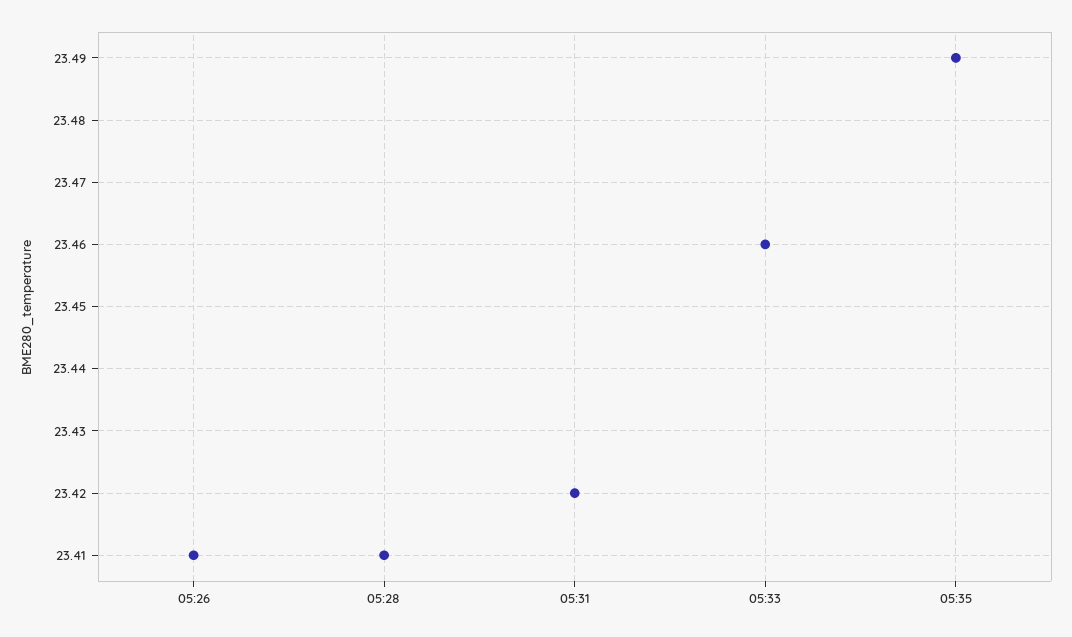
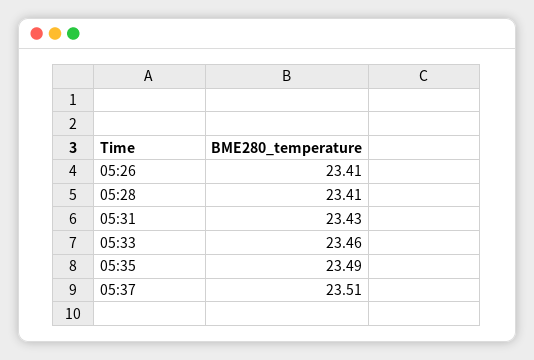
05:31: 23.42 -> 23.43
05:37: none -> 23.51

